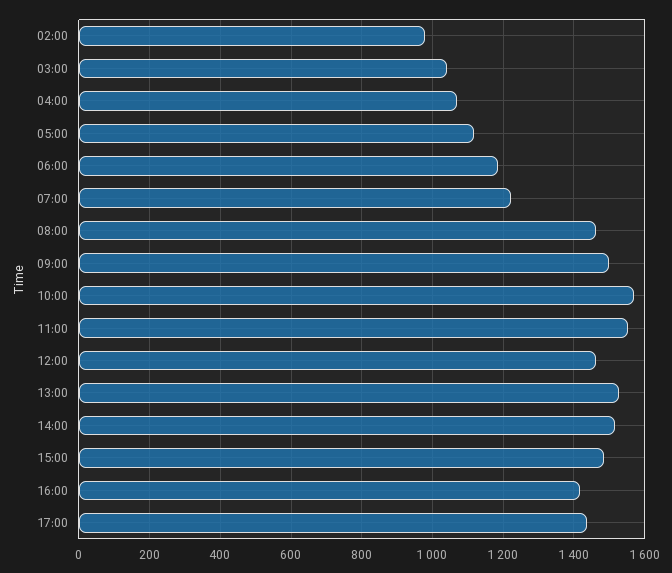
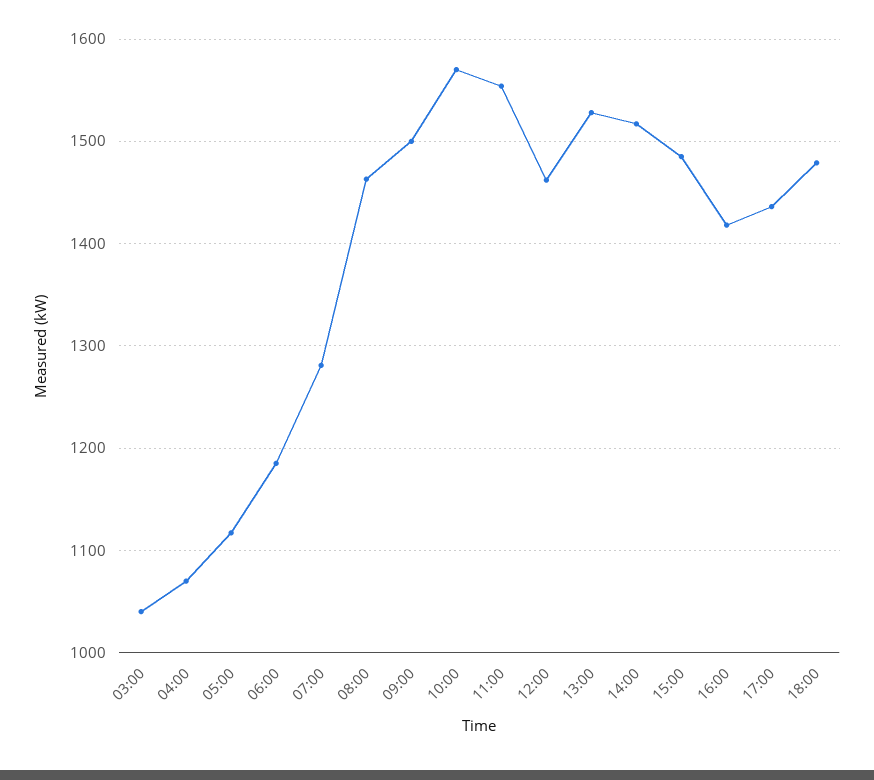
02:00: 980 -> none
07:00: 1220 -> 1280
18:00: none -> 1480

